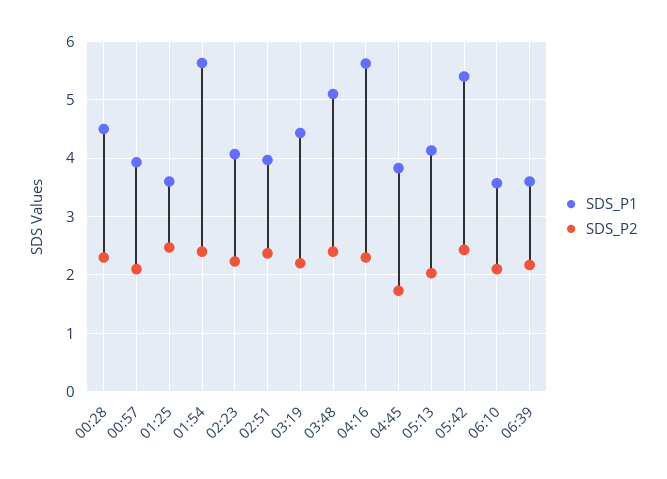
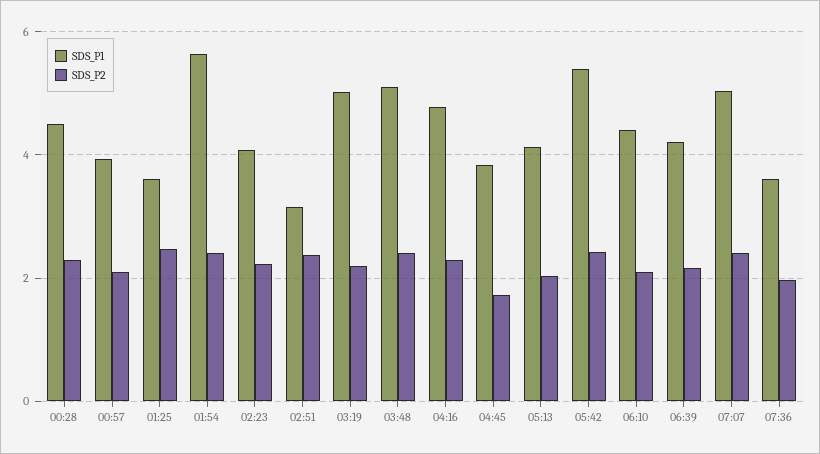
SDS_P1, 02:51: 4 -> 3.2
SDS_P1, 03:19: 4.4 -> 5
SDS_P1, 04:16: 5.6 -> 4.8
SDS_P1, 06:10: 3.6 -> 4.4
SDS_P1, 06:39: 3.6 -> 4.2
SDS_P1, 07:07: none -> 5
SDS_P2, 07:07: none -> 2.4
SDS_P1, 07:36: none -> 3.6
SDS_P2, 07:36: none -> 2

